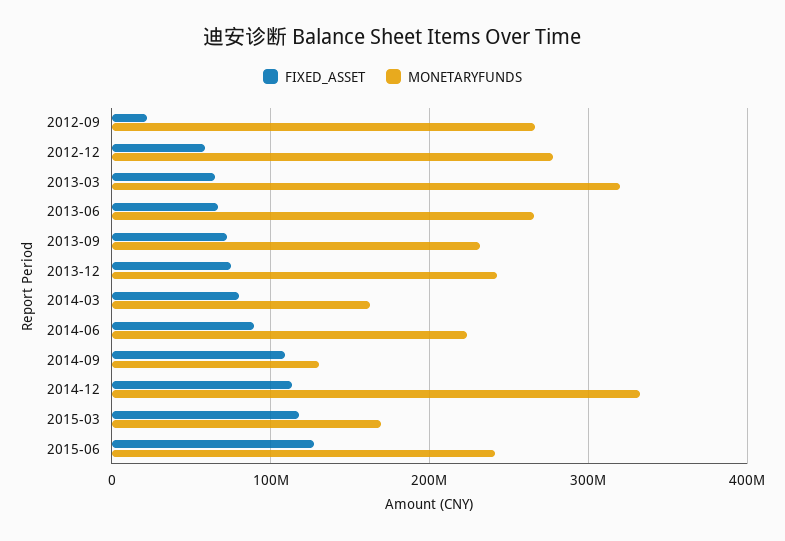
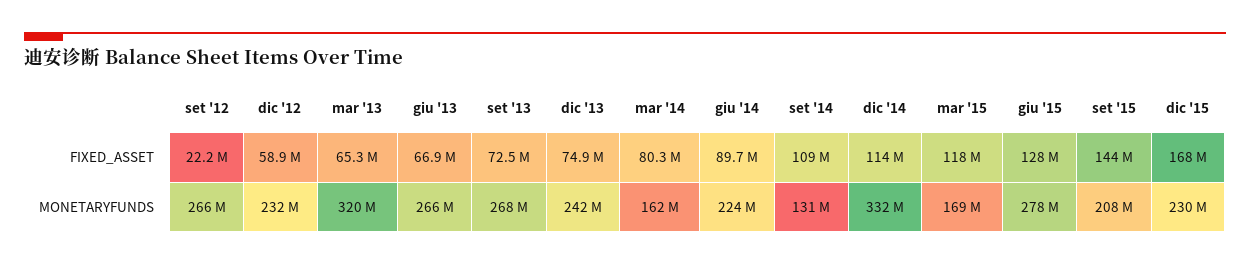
MONETARYFUNDS, 2012-12: 280000000 -> 232000000
MONETARYFUNDS, 2013-09: 230000000 -> 268000000
MONETARYFUNDS, 2015-06: 240000000 -> 278000000
FIXED_ASSET, set '15: none -> 144000000
FIXED_ASSET, dic '15: none -> 168000000
MONETARYFUNDS, set '15: none -> 208000000
MONETARYFUNDS, dic '15: none -> 230000000

